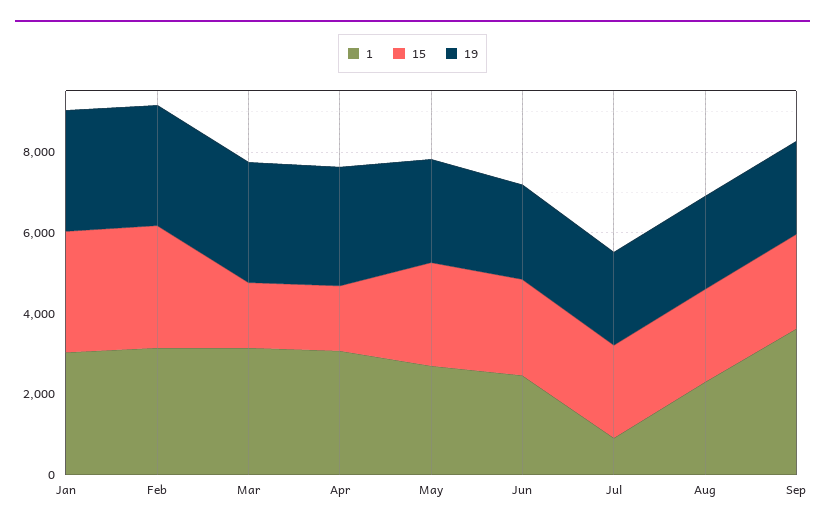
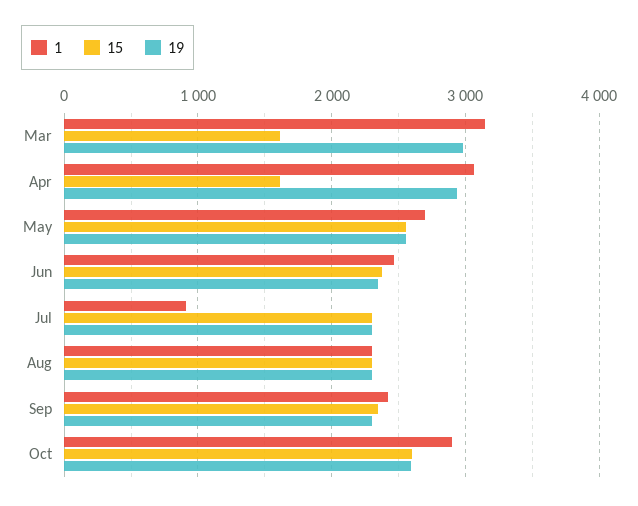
1, Jan: 3000 -> none
15, Jan: 3000 -> none
19, Jan: 3000 -> none
1, Feb: 3000 -> none
15, Feb: 3000 -> none
19, Feb: 3000 -> none
1, Sep: 3500 -> 2400
1, Oct: none -> 2900
15, Oct: none -> 2600
19, Oct: none -> 2600

